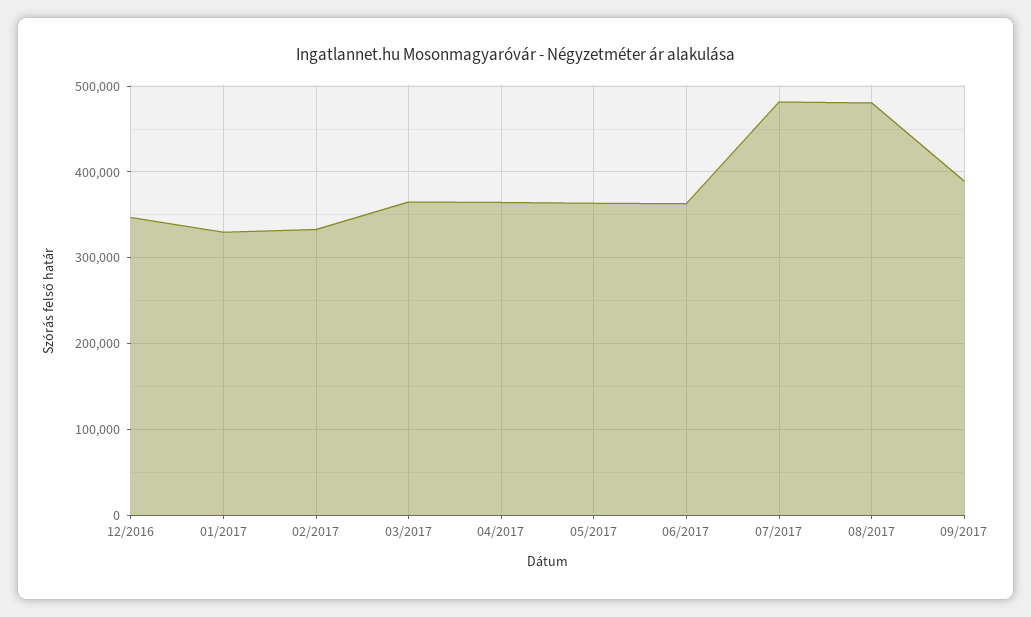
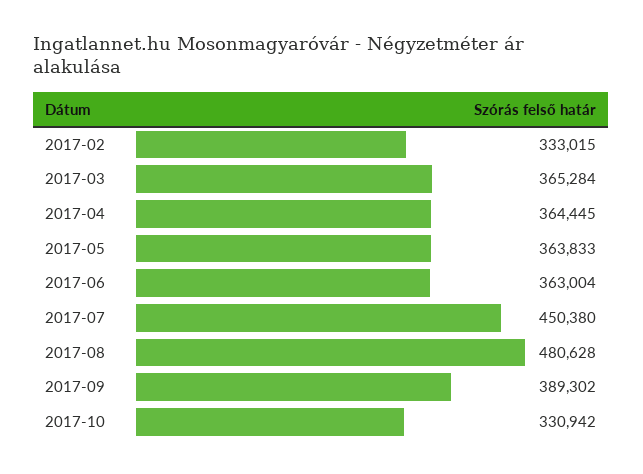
12/2016: 350000 -> none
01/2017: 330000 -> none
07/2017: 480000 -> 450380
2017-10: none -> 330942

